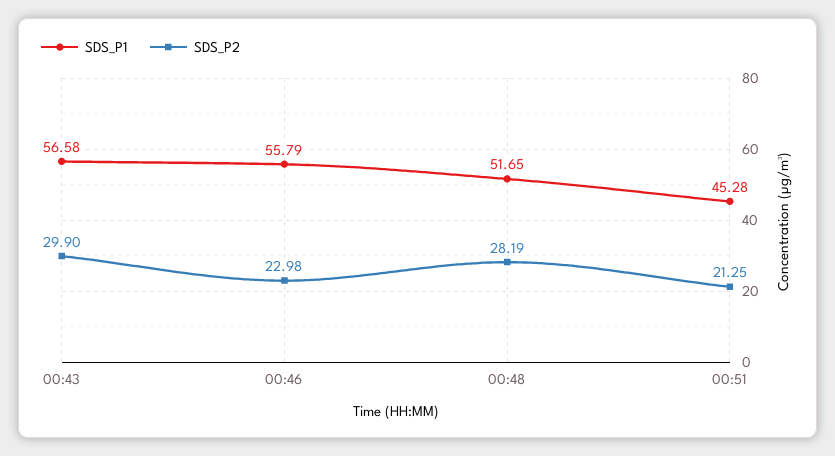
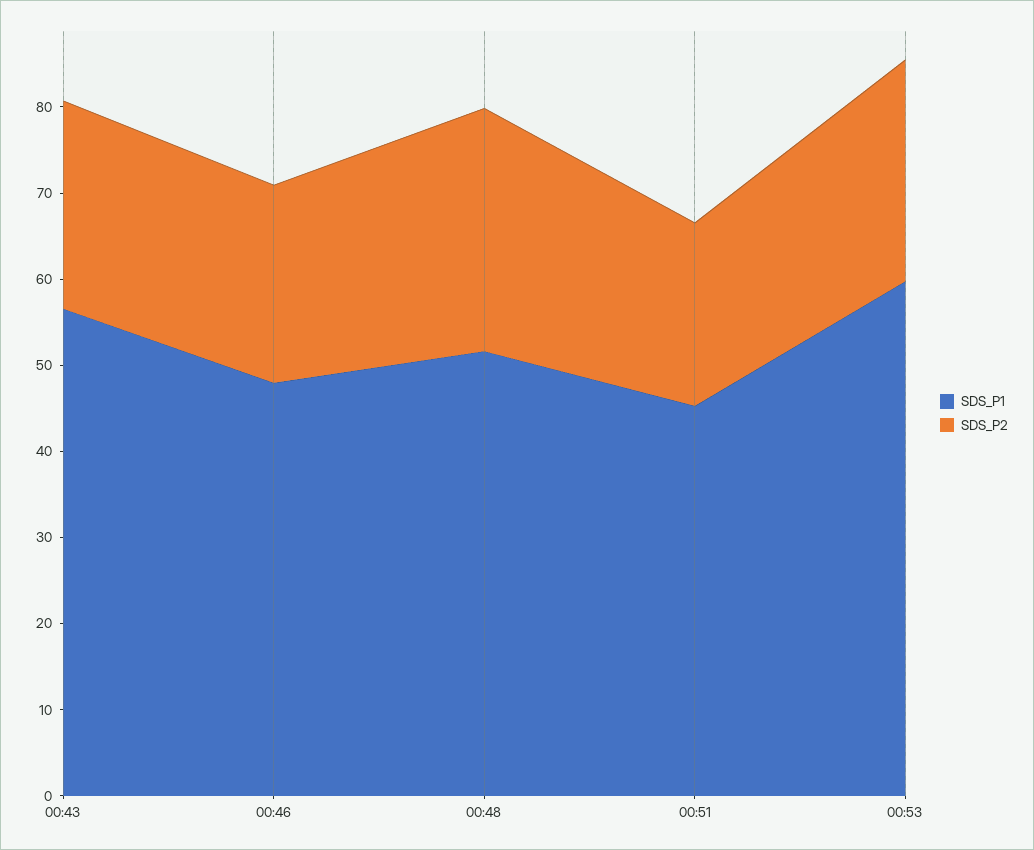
SDS_P2, 00:43: 29.9 -> 24
SDS_P1, 00:46: 55.79 -> 48
SDS_P1, 00:53: none -> 60
SDS_P2, 00:53: none -> 26

